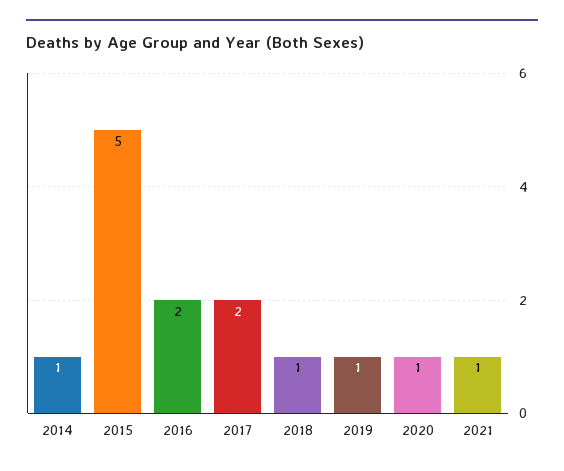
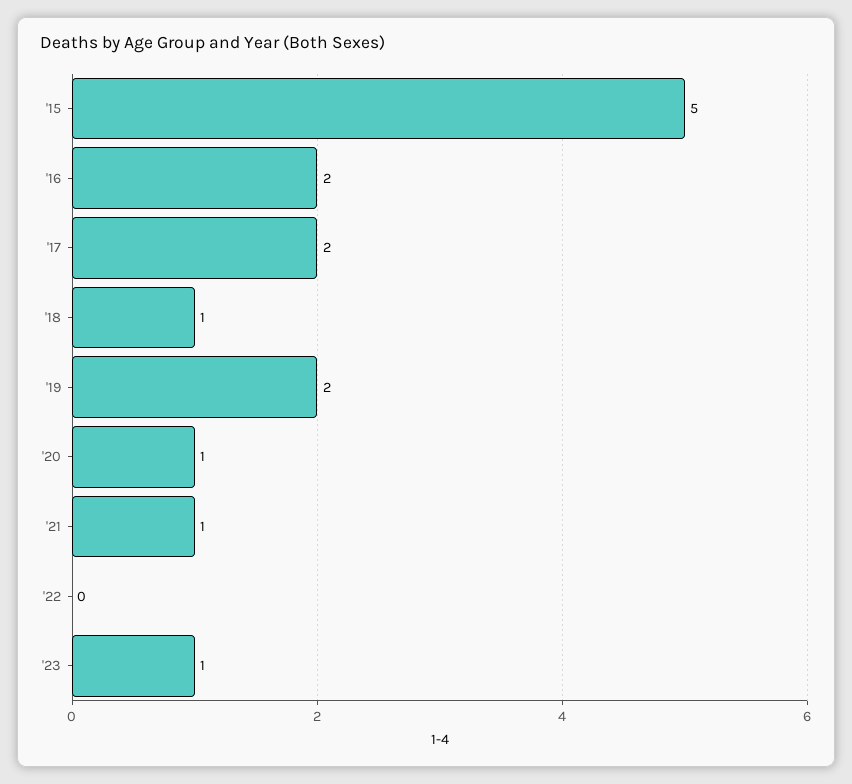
2014: 1 -> none
2019: 1 -> 2
'22: none -> 0
'23: none -> 1

